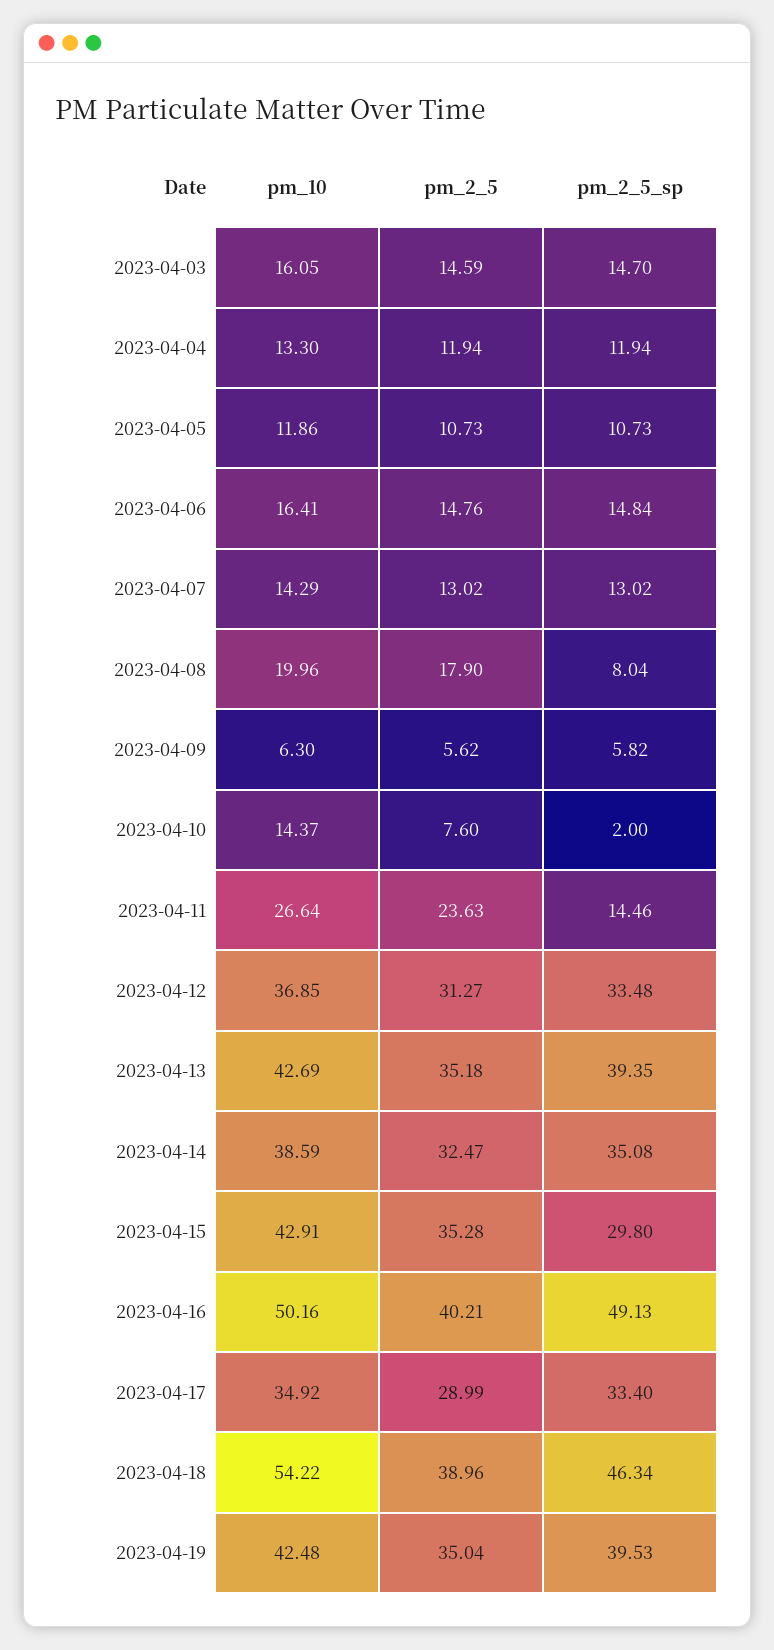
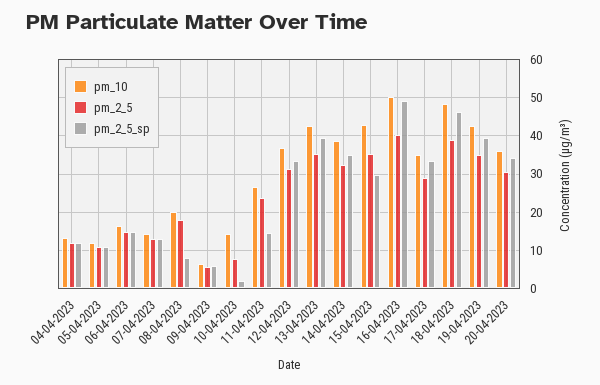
pm_10, 2023-04-03: 16.05 -> none
pm_2_5, 2023-04-03: 14.59 -> none
pm_2_5_sp, 2023-04-03: 14.7 -> none
pm_10, 2023-04-18: 54.22 -> 48
pm_10, 20-04-2023: none -> 36
pm_2_5, 20-04-2023: none -> 30
pm_2_5_sp, 20-04-2023: none -> 34

